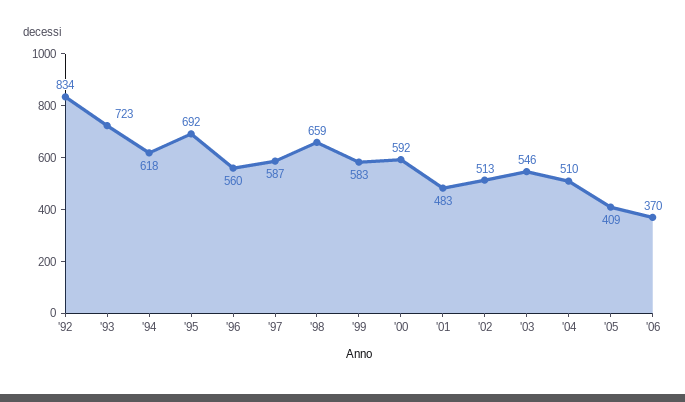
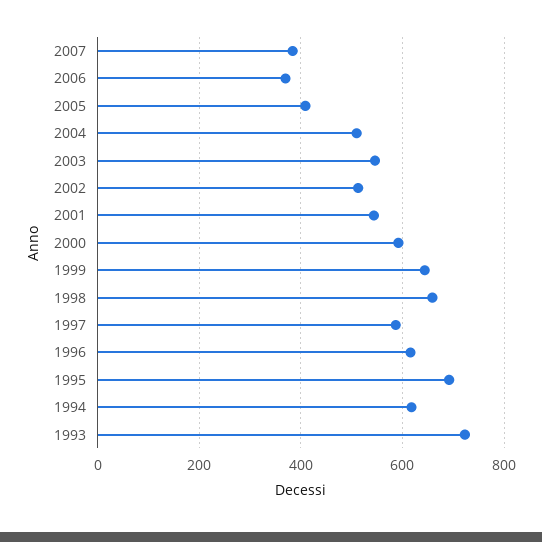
'92: 834 -> none
'96: 560 -> 620
'99: 583 -> 640
'01: 483 -> 540
2007: none -> 380

